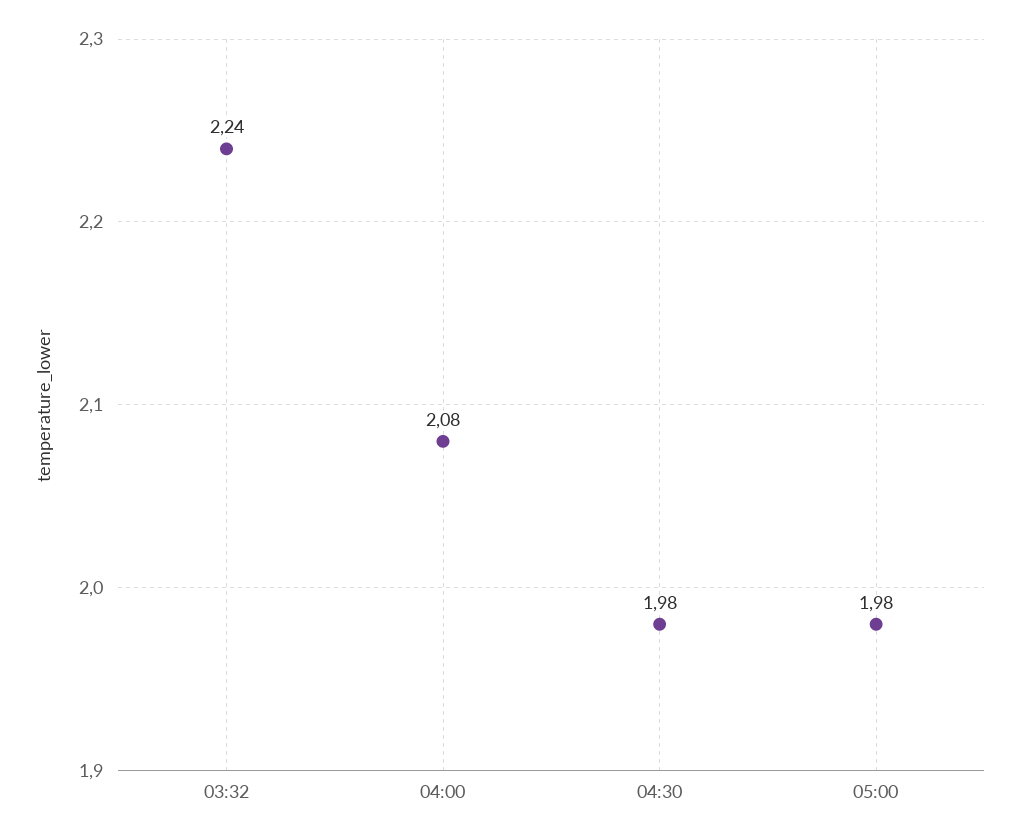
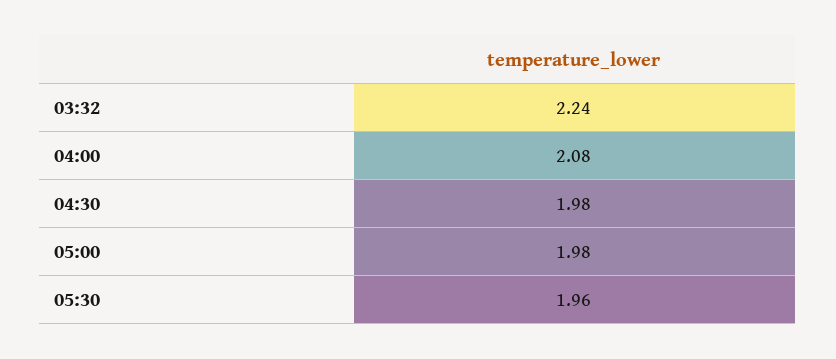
05:30: none -> 1.96

